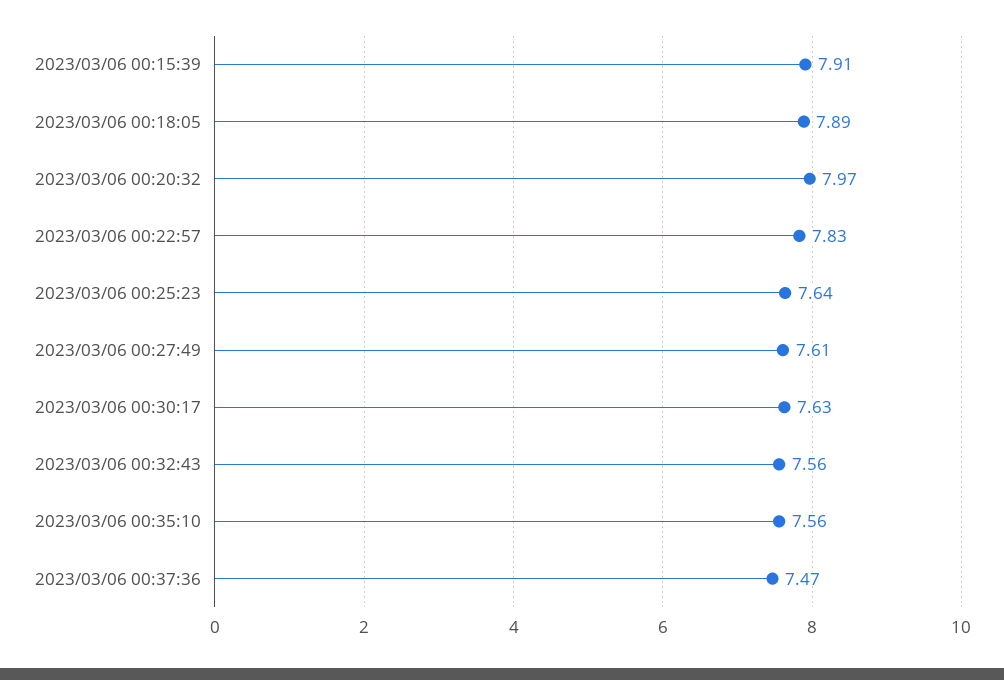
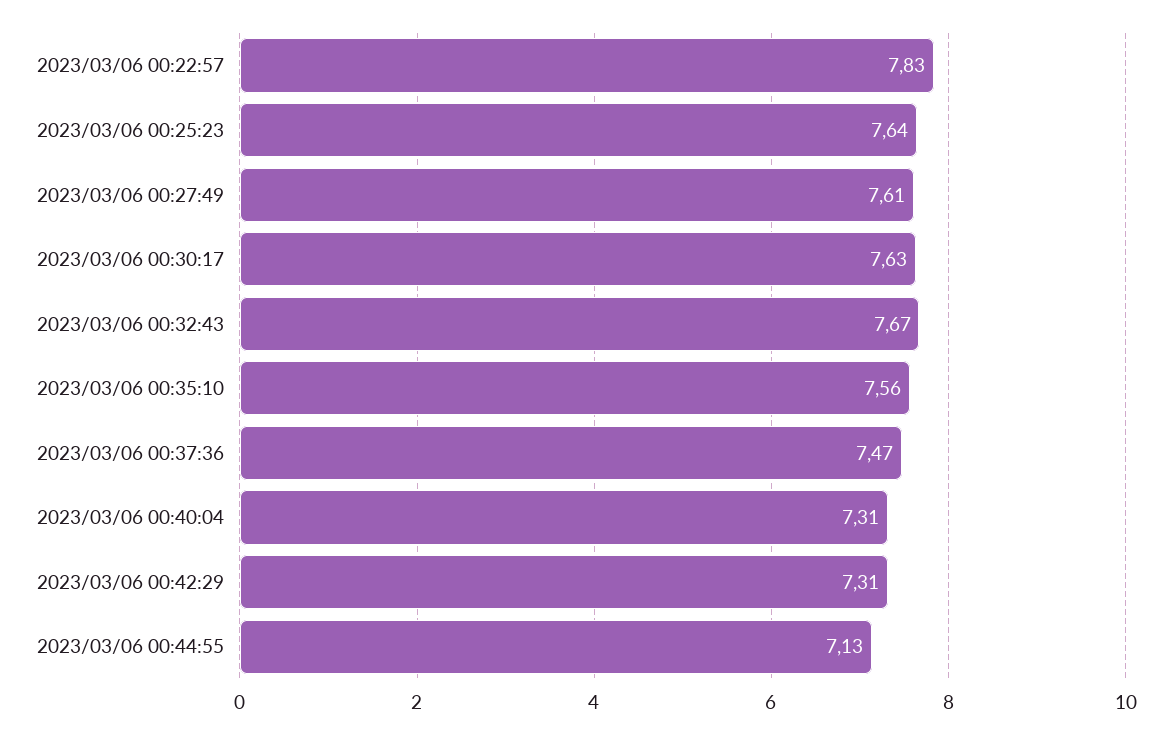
2023/03/06 00:15:39: 7.91 -> none
2023/03/06 00:18:05: 7.89 -> none
2023/03/06 00:20:32: 7.97 -> none
2023/03/06 00:32:43: 7.56 -> 7.67
2023/03/06 00:40:04: none -> 7.31
2023/03/06 00:42:29: none -> 7.31
2023/03/06 00:44:55: none -> 7.13

